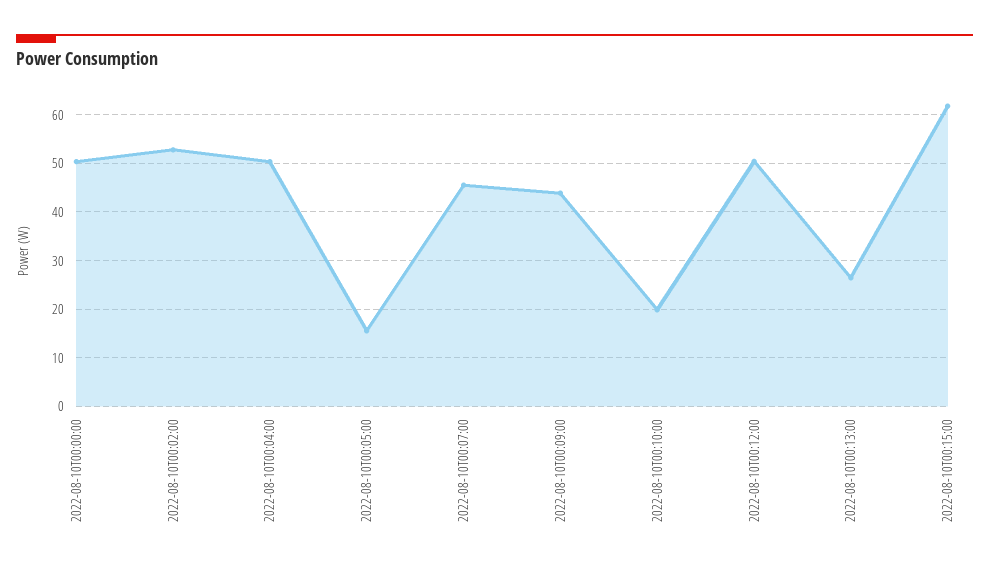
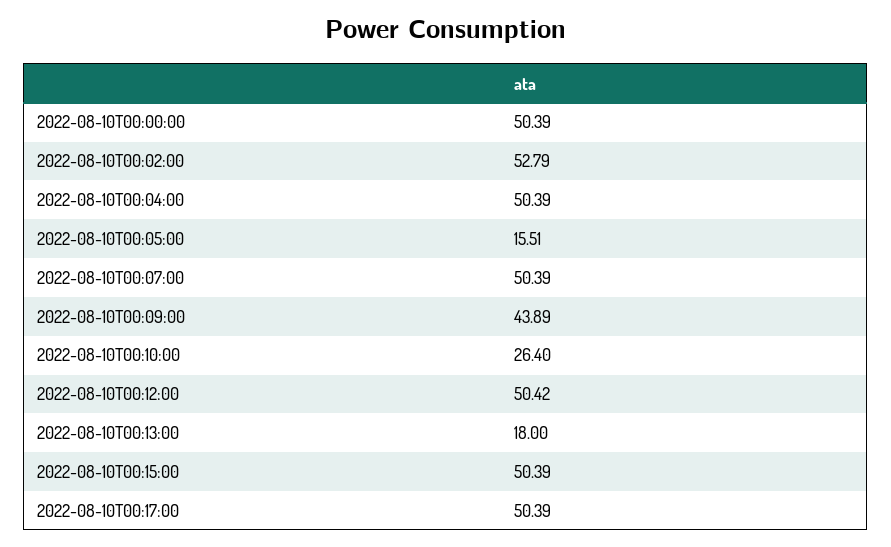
2022-08-10T00:07:00: 46 -> 50.39
2022-08-10T00:10:00: 20 -> 26.4
2022-08-10T00:13:00: 26 -> 18
2022-08-10T00:15:00: 62 -> 50.39
2022-08-10T00:17:00: none -> 50.39

